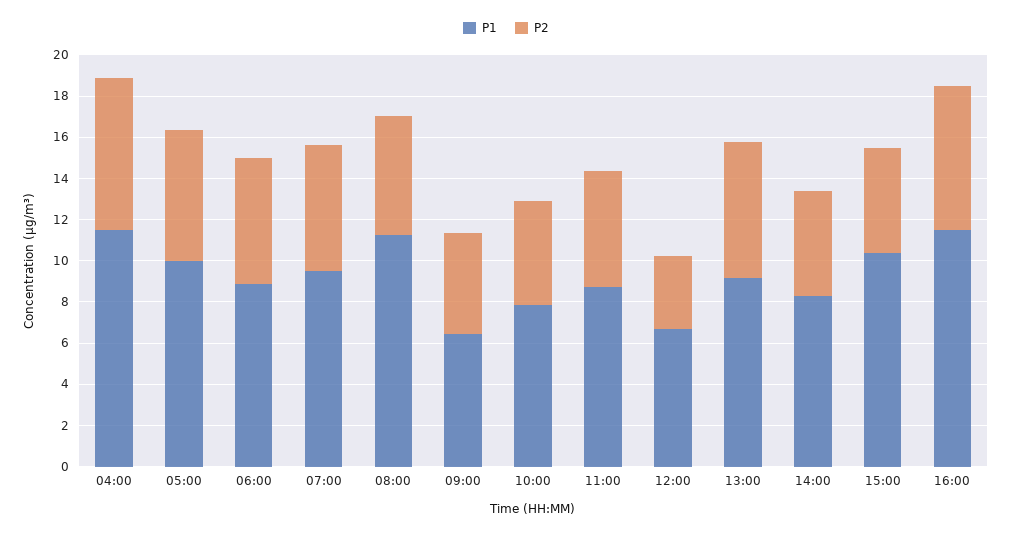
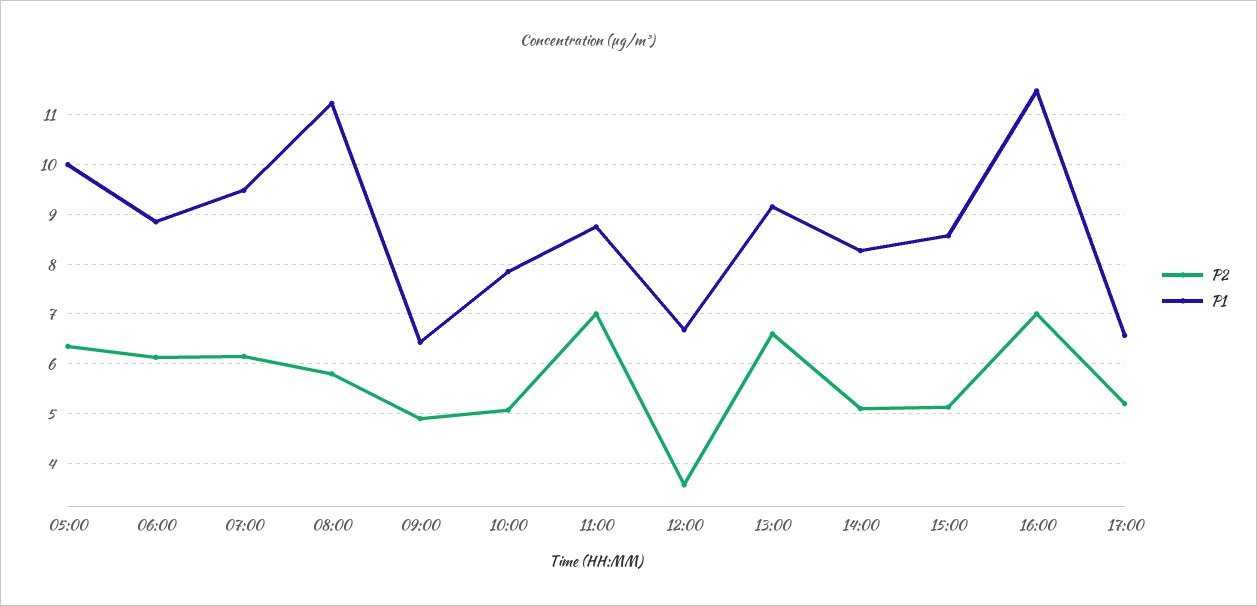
P1, 04:00: 11.5 -> none
P2, 04:00: 7.5 -> none
P2, 11:00: 5.5 -> 7
P1, 15:00: 10.5 -> 8.6
P2, 17:00: none -> 5.2
P1, 17:00: none -> 6.6

